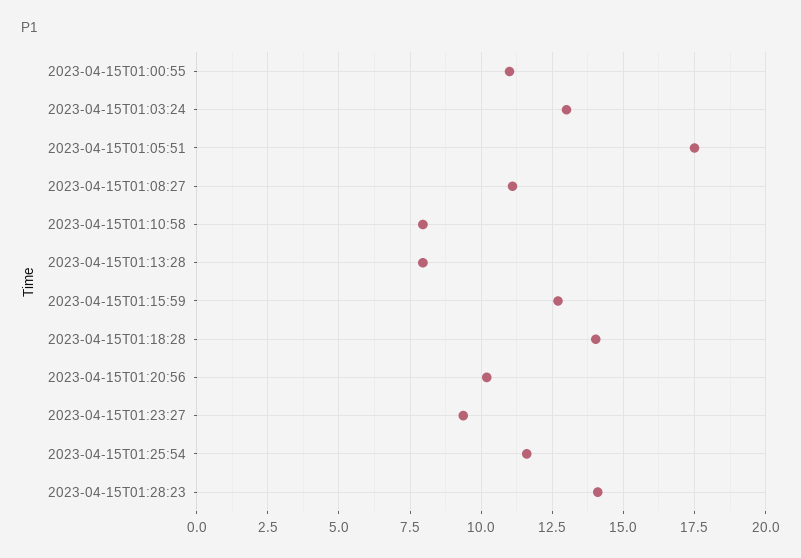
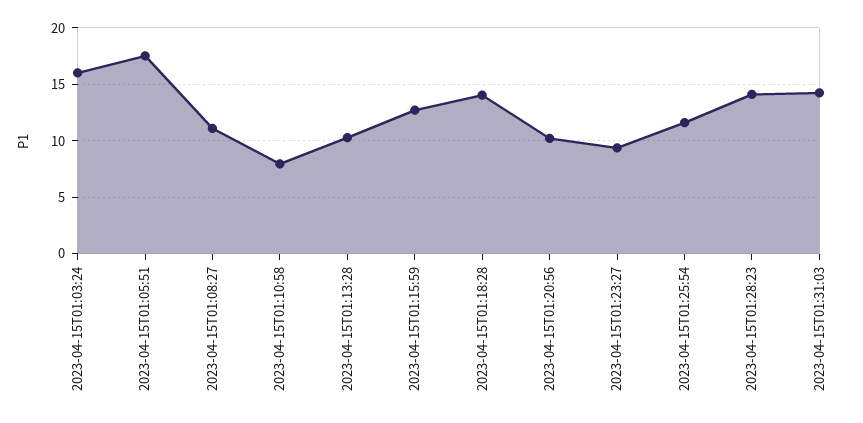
2023-04-15T01:00:55: 11 -> none
2023-04-15T01:03:24: 13 -> 16
2023-04-15T01:13:28: 8 -> 10
2023-04-15T01:31:03: none -> 14

